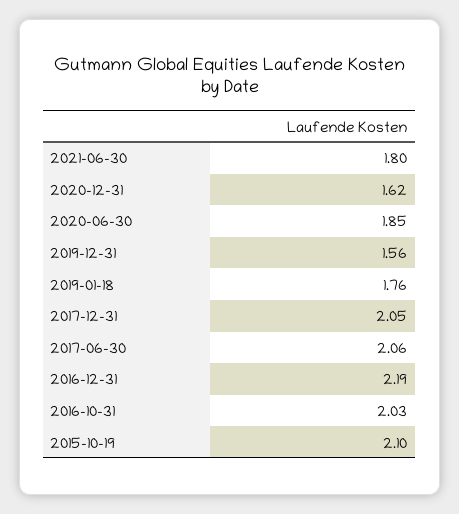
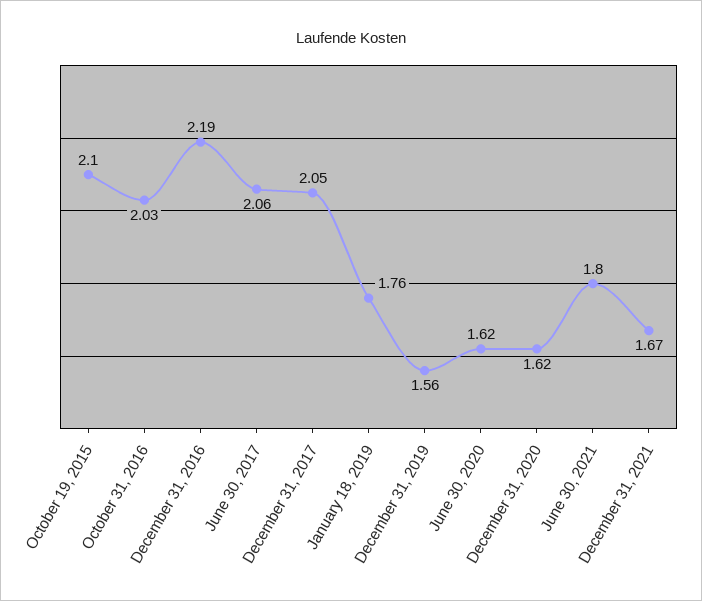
2020-06-30: 1.85 -> 1.62
December 31, 2021: none -> 1.67

